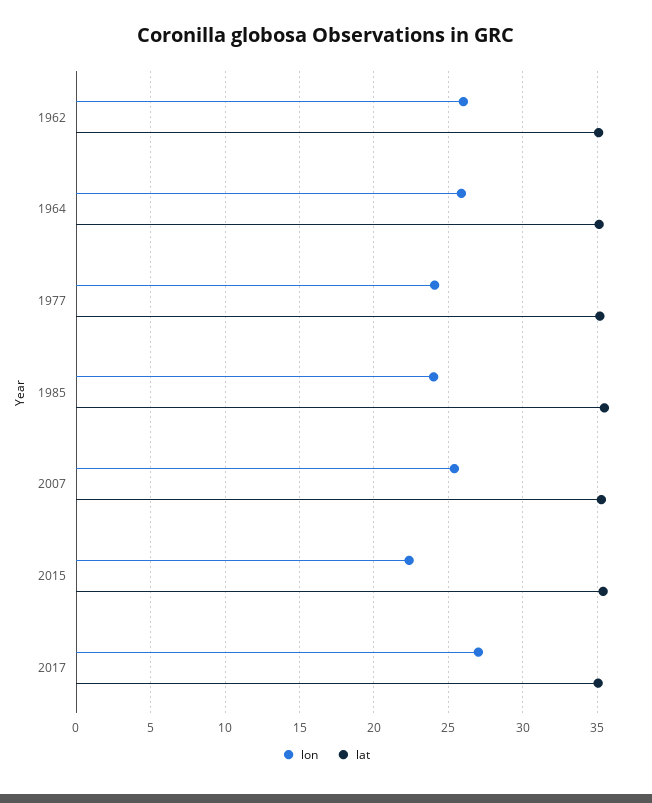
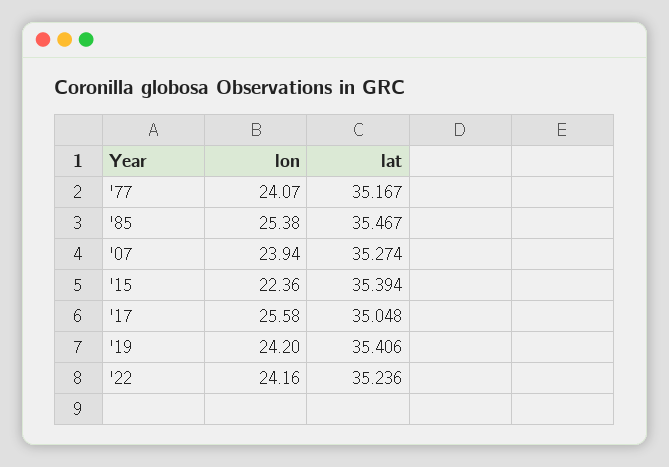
lon, 1962: 26 -> none
lat, 1962: 35 -> none
lon, 1964: 26 -> none
lat, 1964: 35 -> none
lon, 1985: 24 -> 25.38
lon, 2007: 25.5 -> 23.94
lon, 2017: 27 -> 25.58
lon, '19: none -> 24.2
lat, '19: none -> 35.406
lon, '22: none -> 24.16
lat, '22: none -> 35.236

